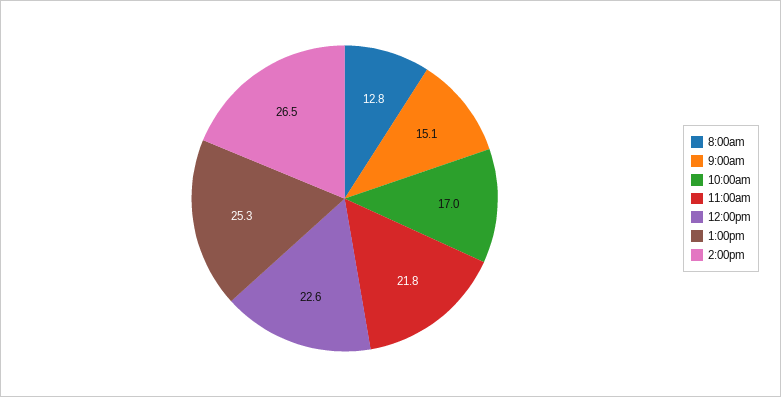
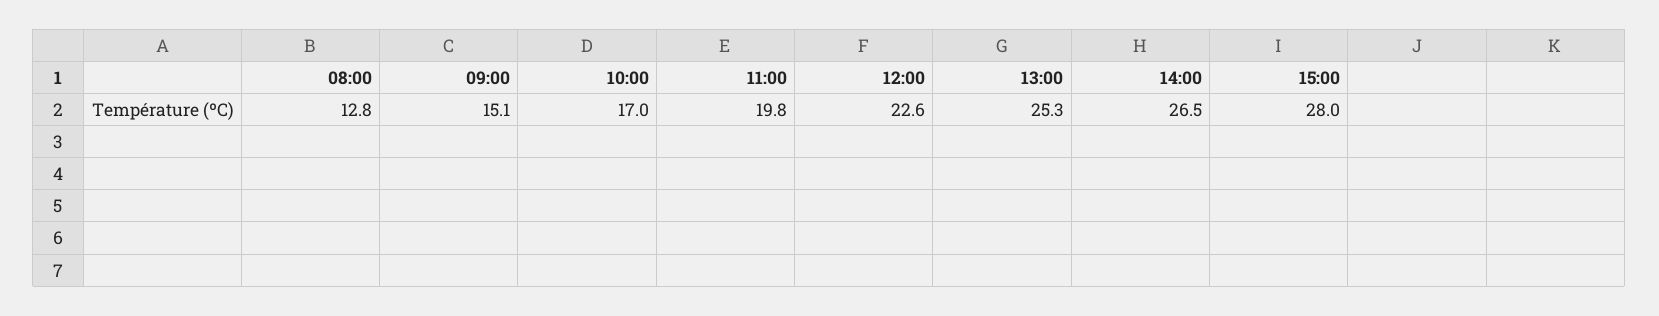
11:00am: 21.8 -> 19.8
15:00: none -> 28

